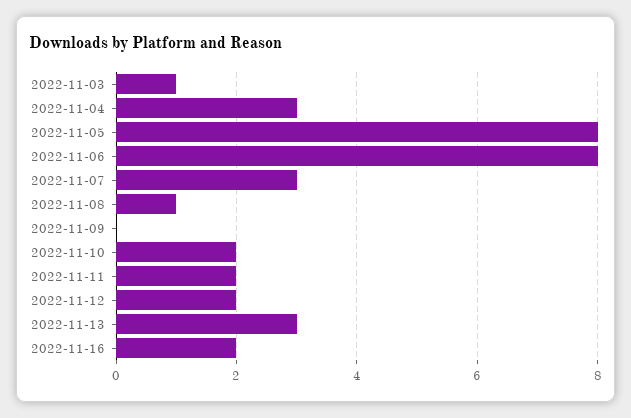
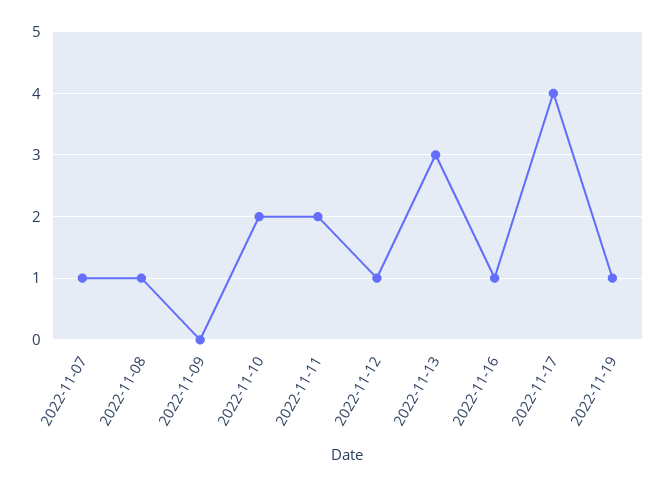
2022-11-03: 1 -> none
2022-11-04: 3 -> none
2022-11-05: 8 -> none
2022-11-06: 8 -> none
2022-11-07: 3 -> 1
2022-11-12: 2 -> 1
2022-11-16: 2 -> 1
2022-11-17: none -> 4
2022-11-19: none -> 1

